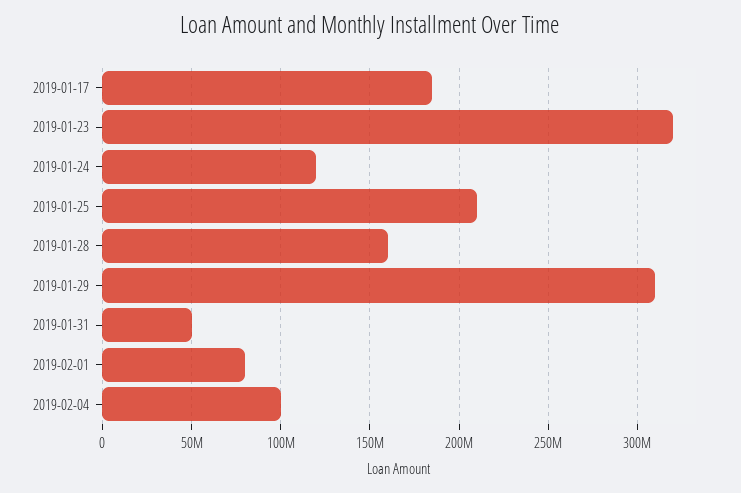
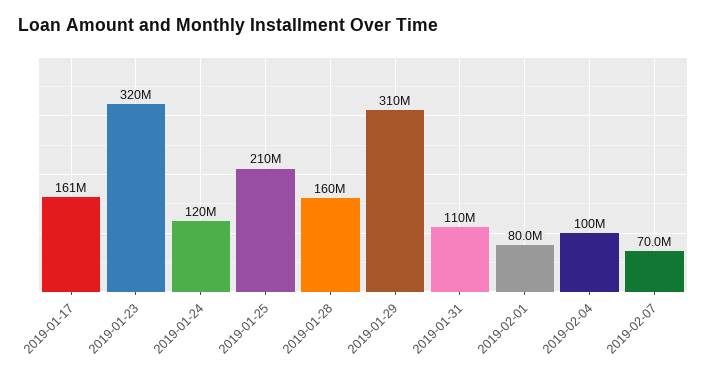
2019-01-17: 185000000 -> 161000000
2019-01-31: 50000000 -> 110000000
2019-02-07: none -> 70000000

